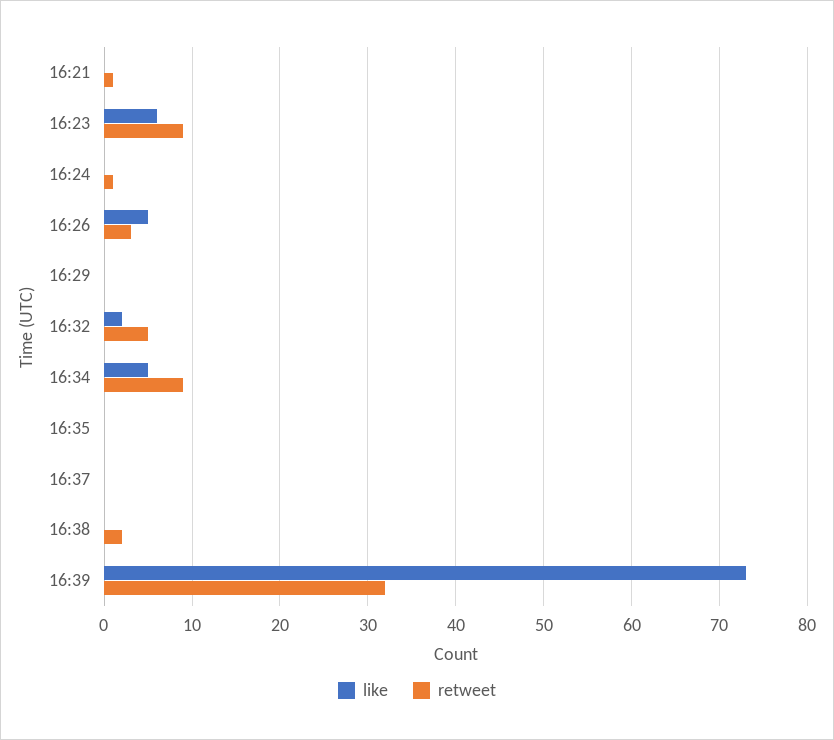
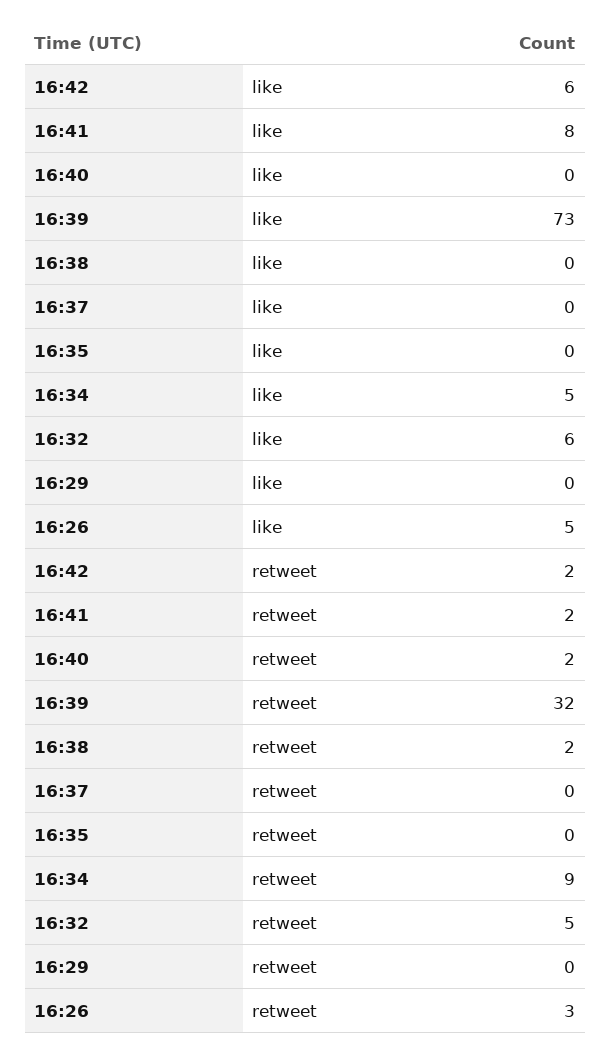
like, 16:21: 0 -> none
retweet, 16:21: 1 -> none
like, 16:23: 6 -> none
retweet, 16:23: 9 -> none
like, 16:24: 0 -> none
retweet, 16:24: 1 -> none
like, 16:32: 2 -> 6
like, 16:42: none -> 6
like, 16:41: none -> 8
like, 16:40: none -> 0
retweet, 16:42: none -> 2
retweet, 16:41: none -> 2
retweet, 16:40: none -> 2

